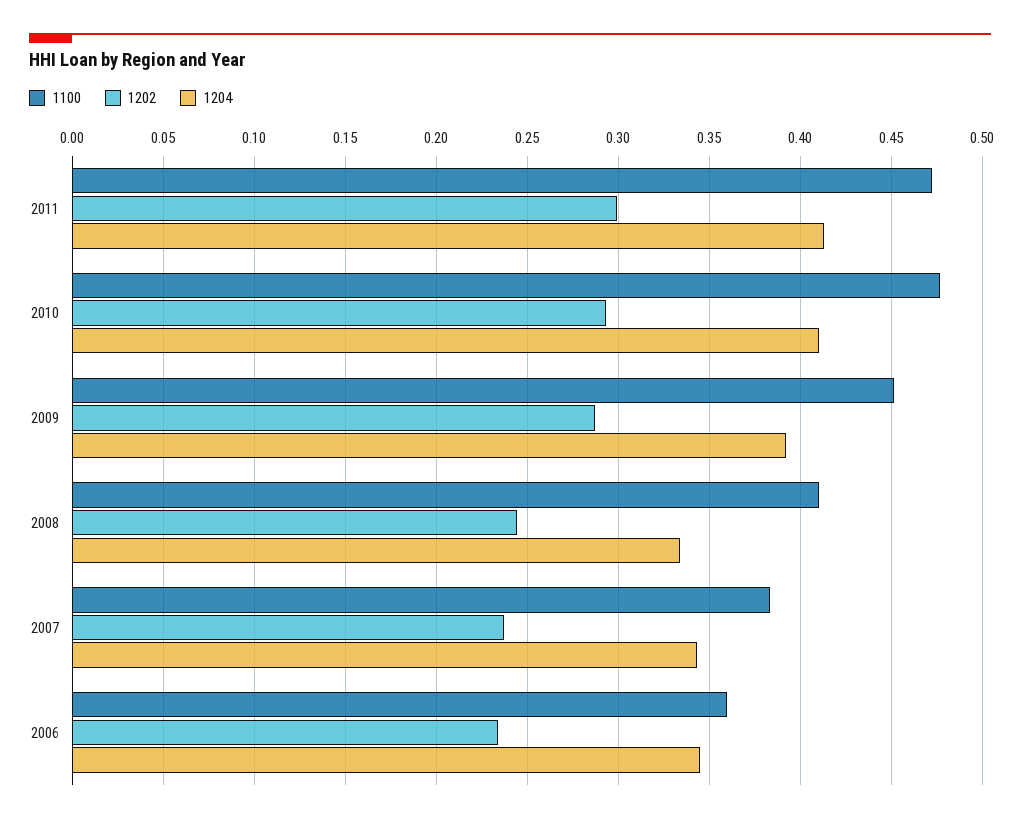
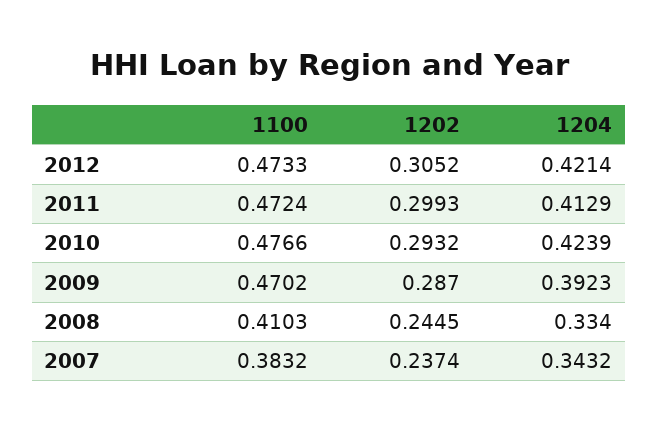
1204, 2010: 0.41 -> 0.4239
1100, 2009: 0.45 -> 0.4702
1100, 2006: 0.36 -> none
1202, 2006: 0.235 -> none
1204, 2006: 0.345 -> none
1100, 2012: none -> 0.4733
1202, 2012: none -> 0.3052
1204, 2012: none -> 0.4214

